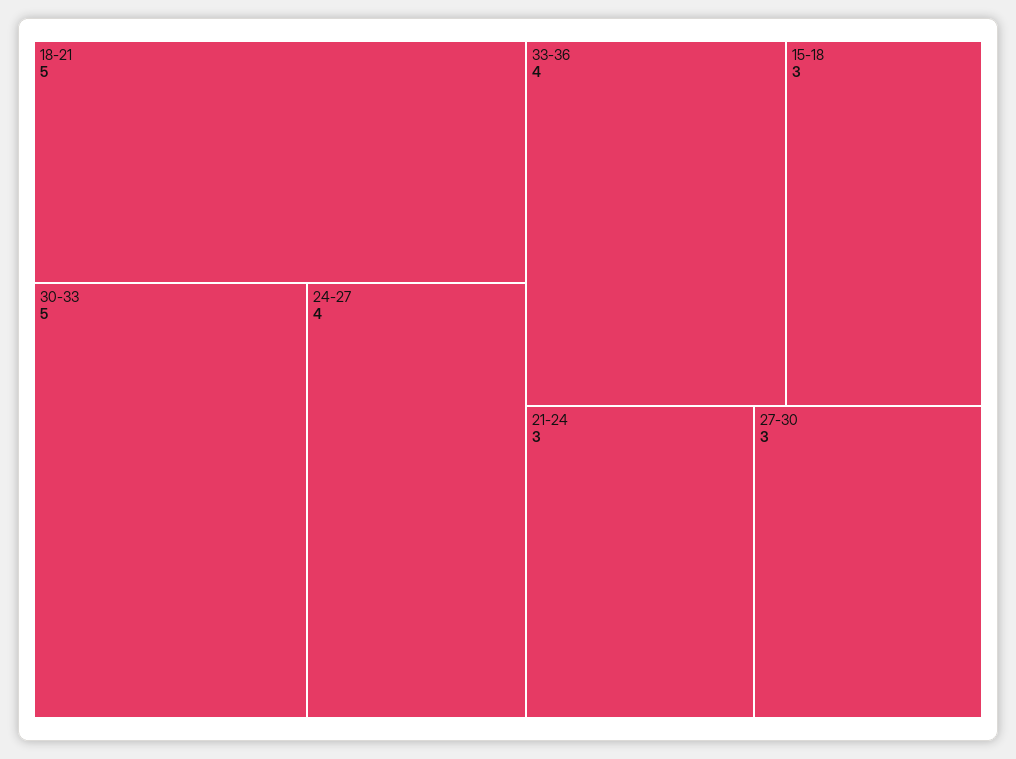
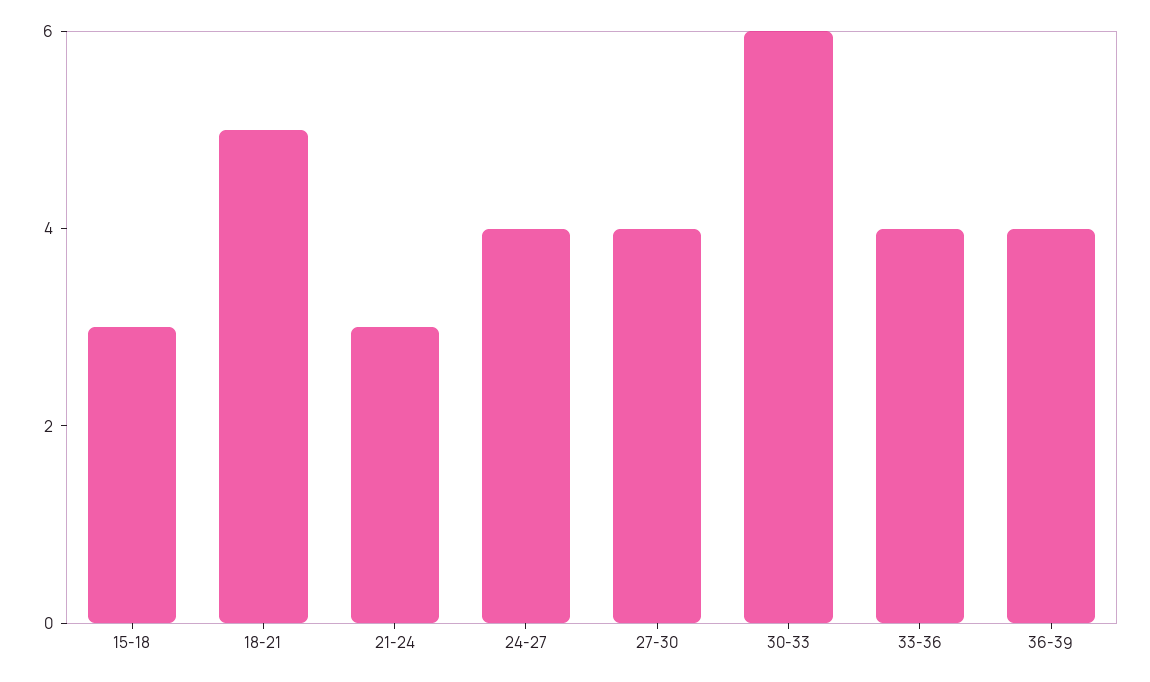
30-33: 5 -> 6
27-30: 3 -> 4
36-39: none -> 4

